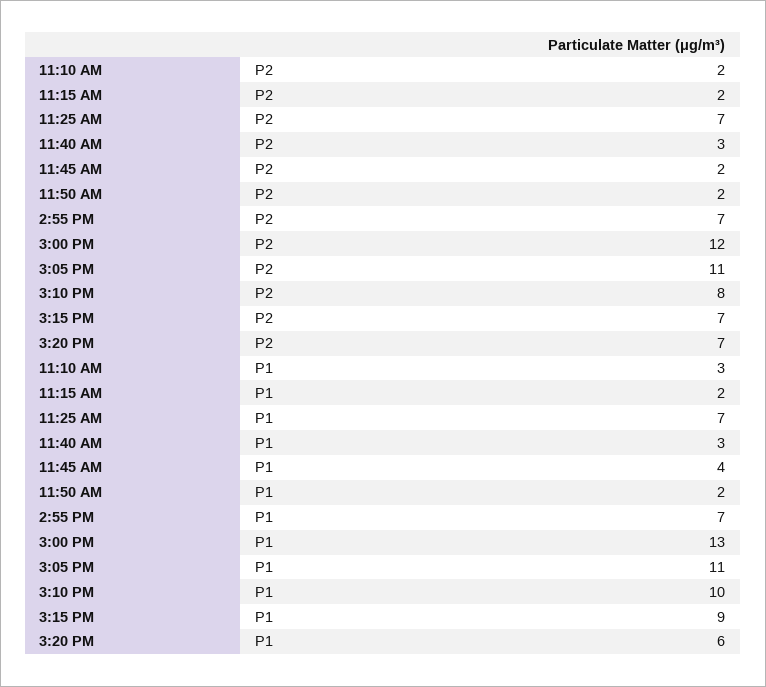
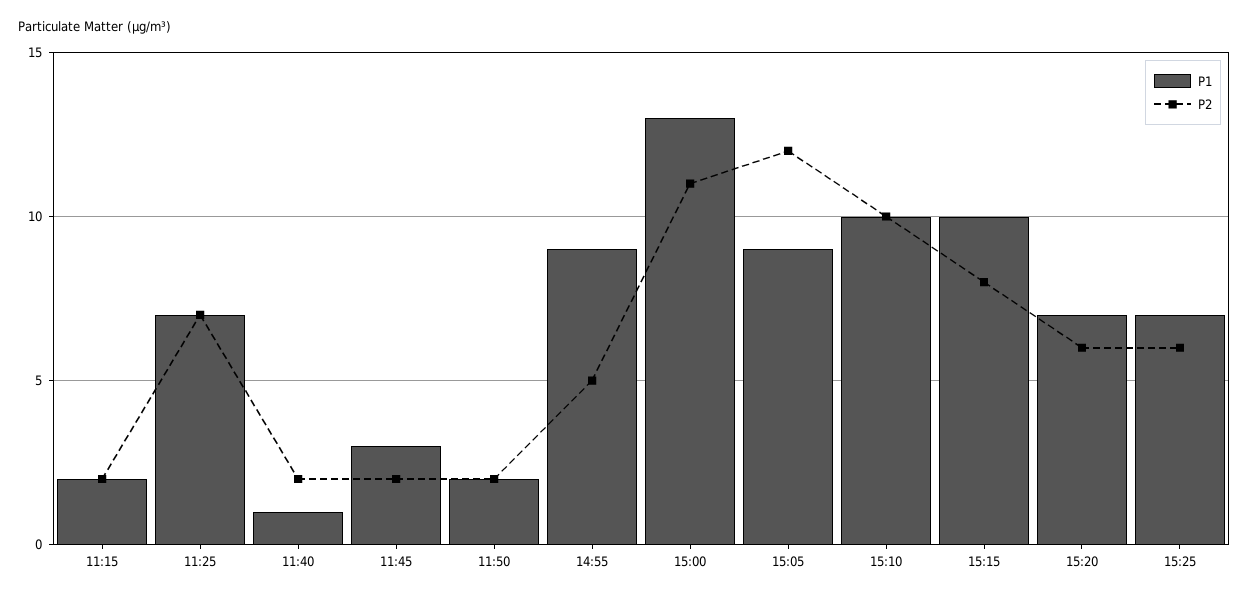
P2, 11:10 AM: 2 -> none
P2, 11:40 AM: 3 -> 2
P2, 2:55 PM: 7 -> 5
P2, 3:00 PM: 12 -> 11
P2, 3:05 PM: 11 -> 12
P2, 3:10 PM: 8 -> 10
P2, 3:15 PM: 7 -> 8
P2, 3:20 PM: 7 -> 6
P1, 11:10 AM: 3 -> none
P1, 11:40 AM: 3 -> 1
P1, 11:45 AM: 4 -> 3
P1, 2:55 PM: 7 -> 9
P1, 3:05 PM: 11 -> 9
P1, 3:15 PM: 9 -> 10
P1, 3:20 PM: 6 -> 7
P1, 15:25: none -> 7
P2, 15:25: none -> 6

